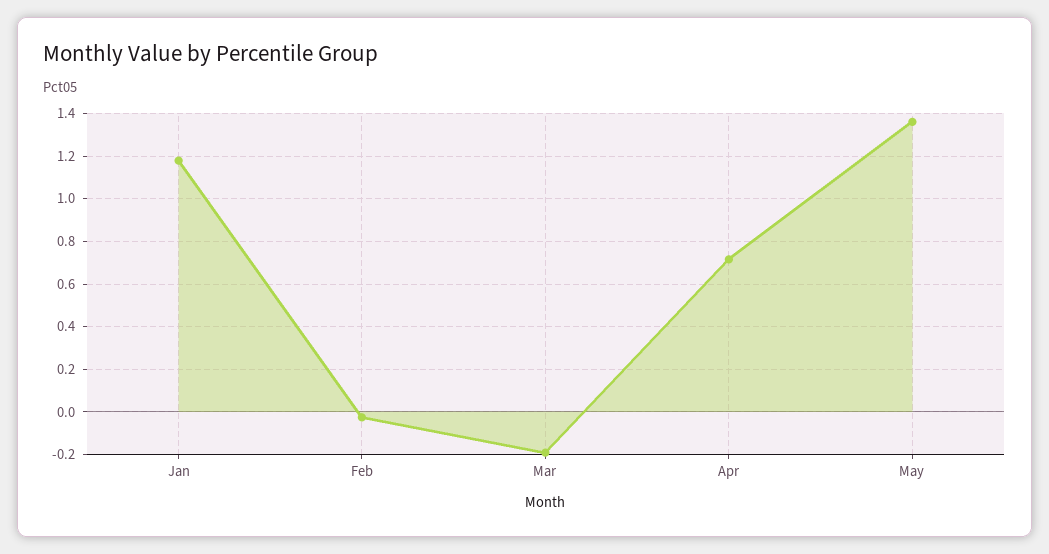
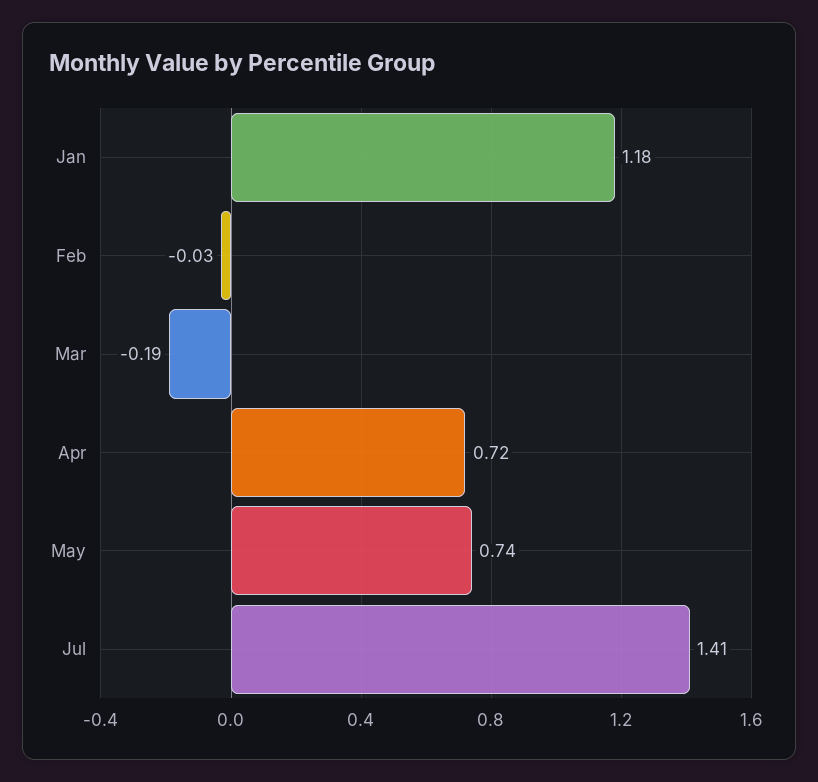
May: 1.35 -> 0.74
Jul: none -> 1.41

